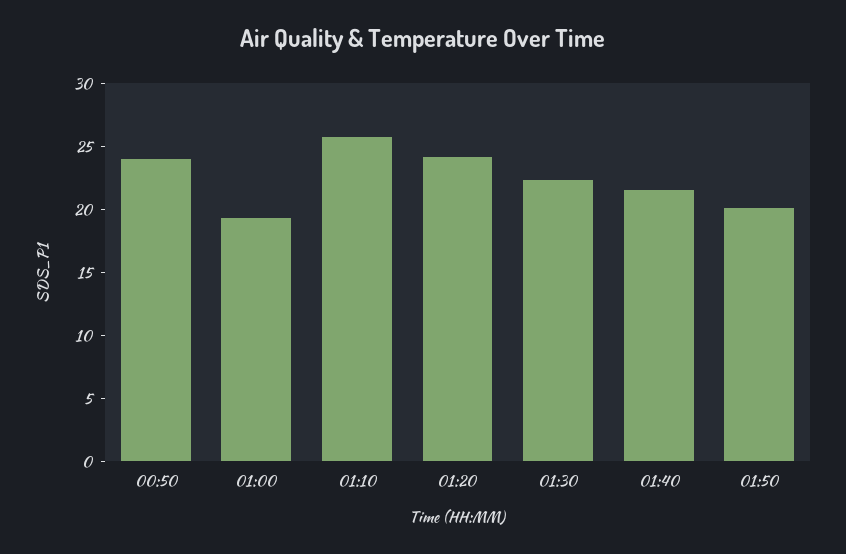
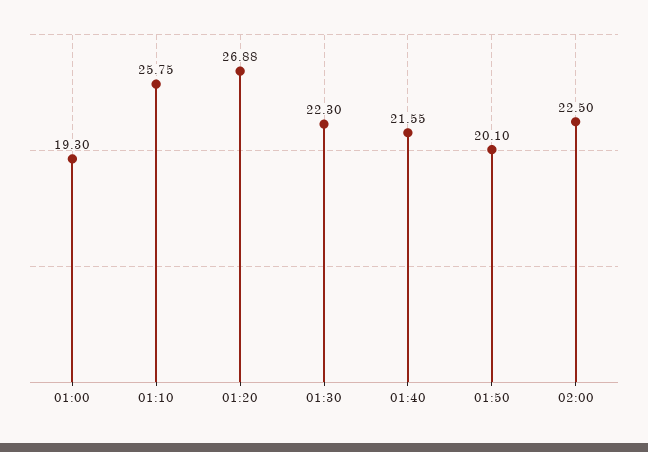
00:50: 24 -> none
01:20: 24 -> 26.88
02:00: none -> 22.5

